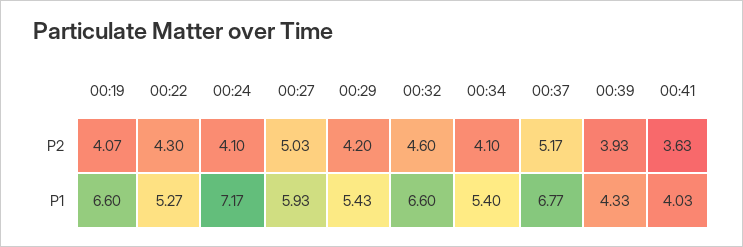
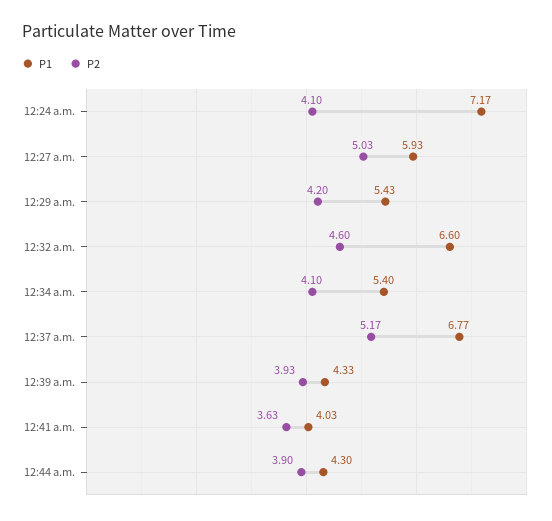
P2, 00:19: 4.07 -> none
P2, 00:22: 4.3 -> none
P1, 00:19: 6.6 -> none
P1, 00:22: 5.27 -> none
P1, 12:44 a.m.: none -> 4.3
P2, 12:44 a.m.: none -> 3.9

